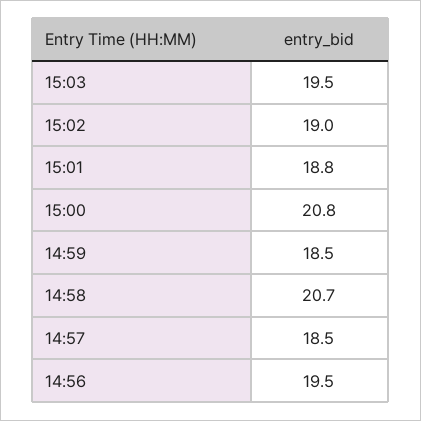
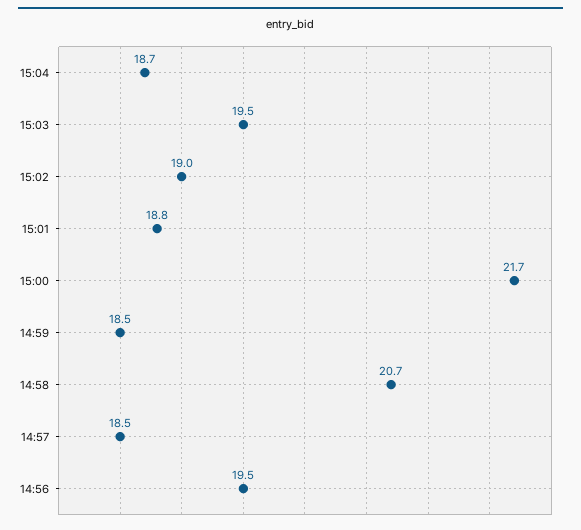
15:00: 20.8 -> 21.7
15:04: none -> 18.7

